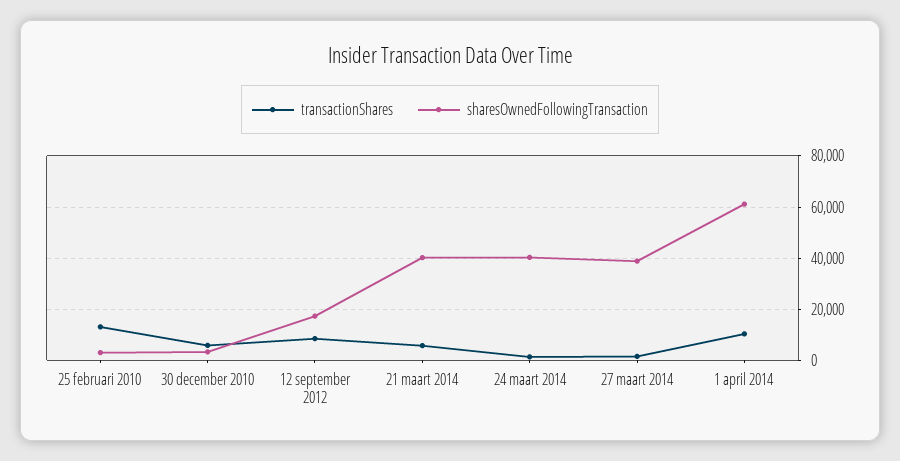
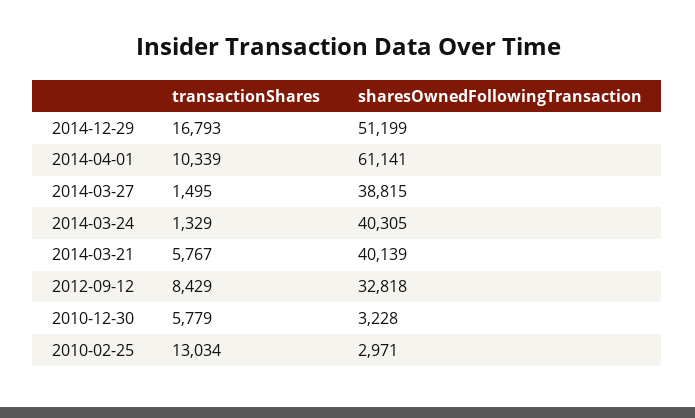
sharesOwnedFollowingTransaction, 12 september 2012: 17500 -> 32818
transactionShares, 2014-12-29: none -> 16793
sharesOwnedFollowingTransaction, 2014-12-29: none -> 51199

